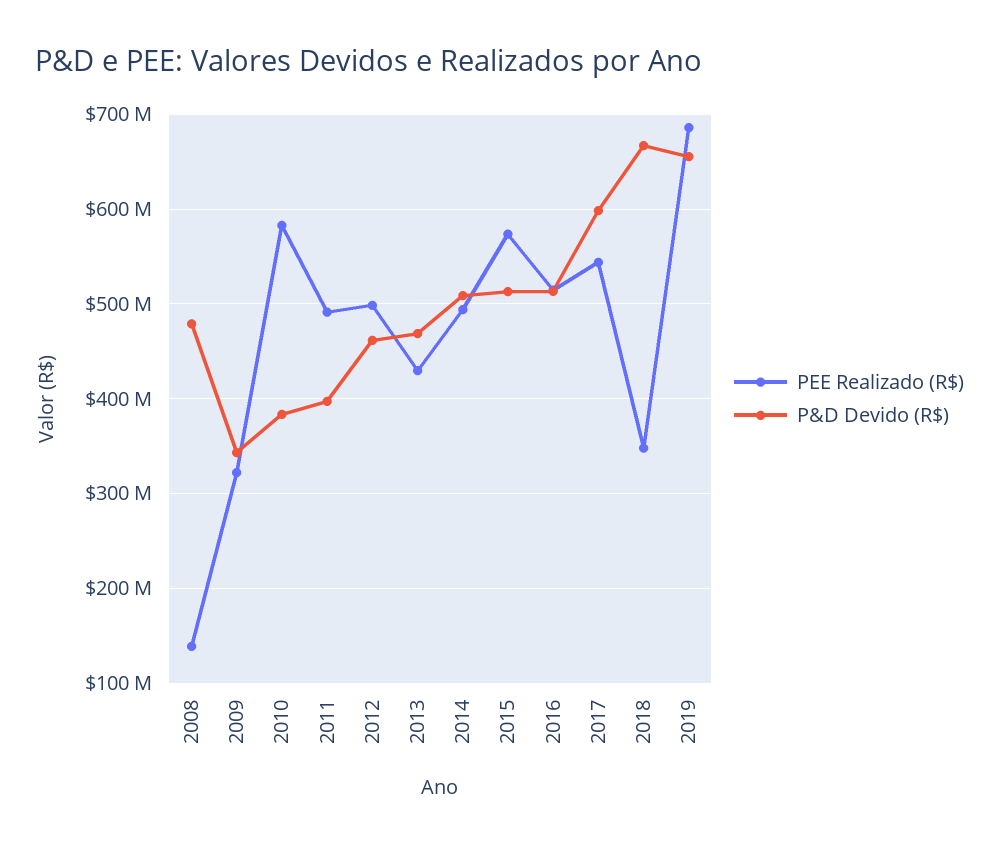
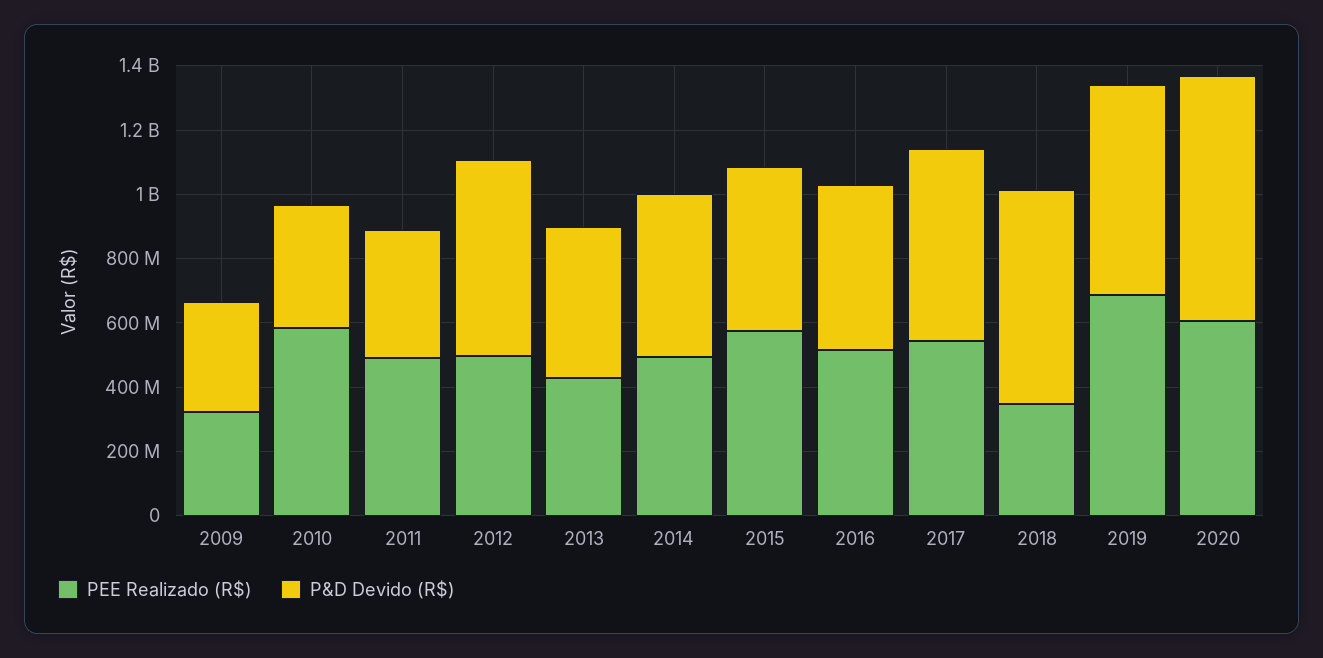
PEE Realizado (R$), 2008: 140000000 -> none
P&D Devido (R$), 2008: 480000000 -> none
P&D Devido (R$), 2012: 460000000 -> 600000000
PEE Realizado (R$), 2020: none -> 600000000
P&D Devido (R$), 2020: none -> 750000000

